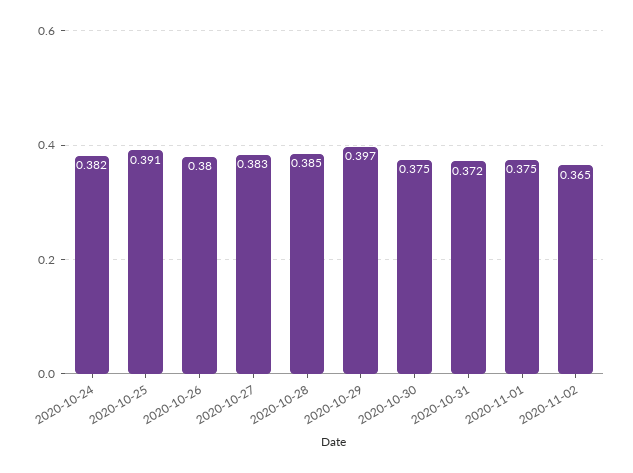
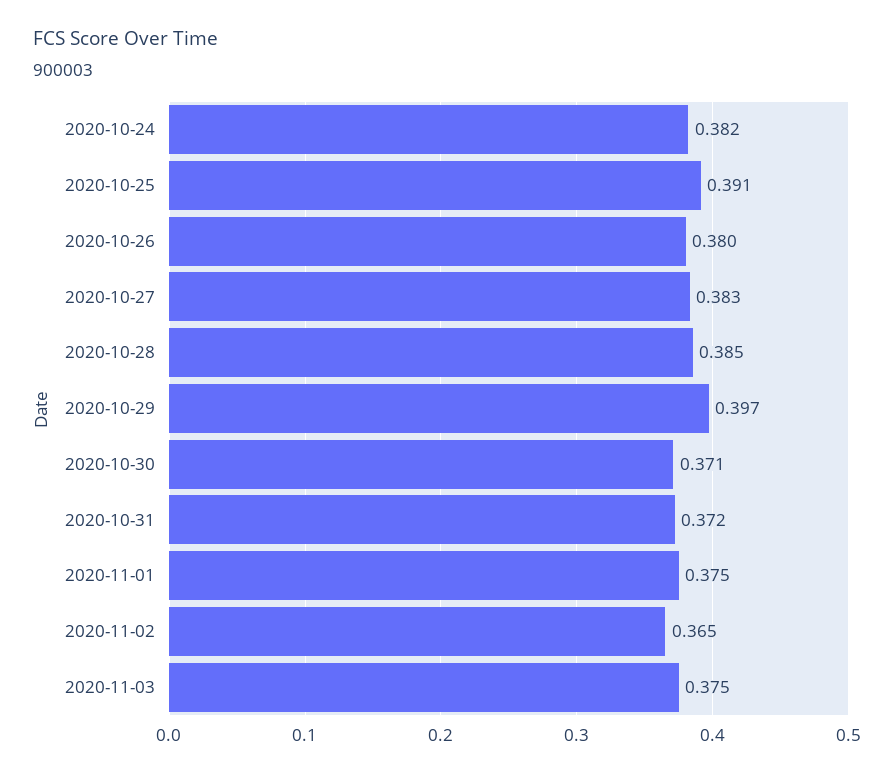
2020-10-30: 0.375 -> 0.371
2020-11-03: none -> 0.375

